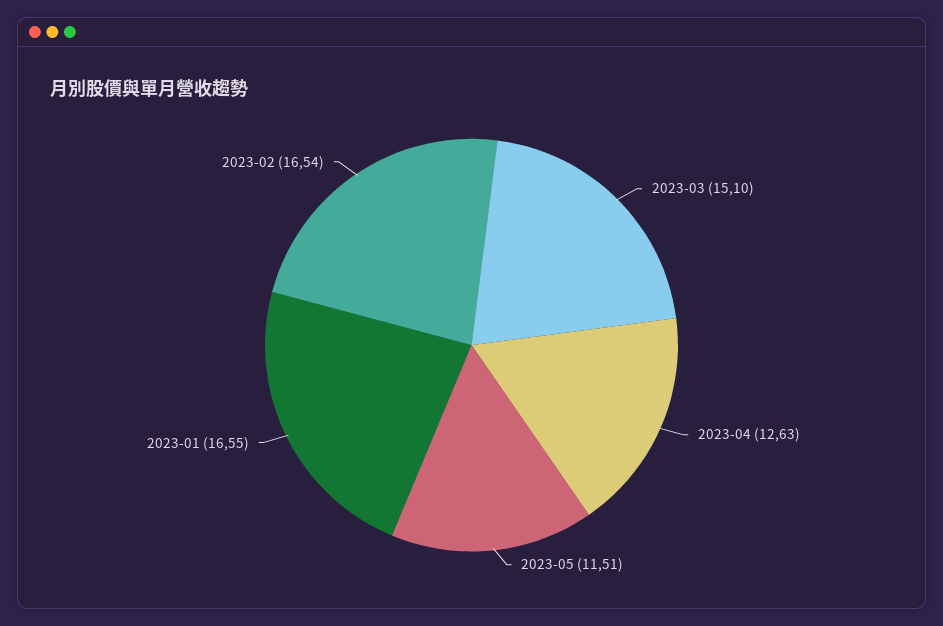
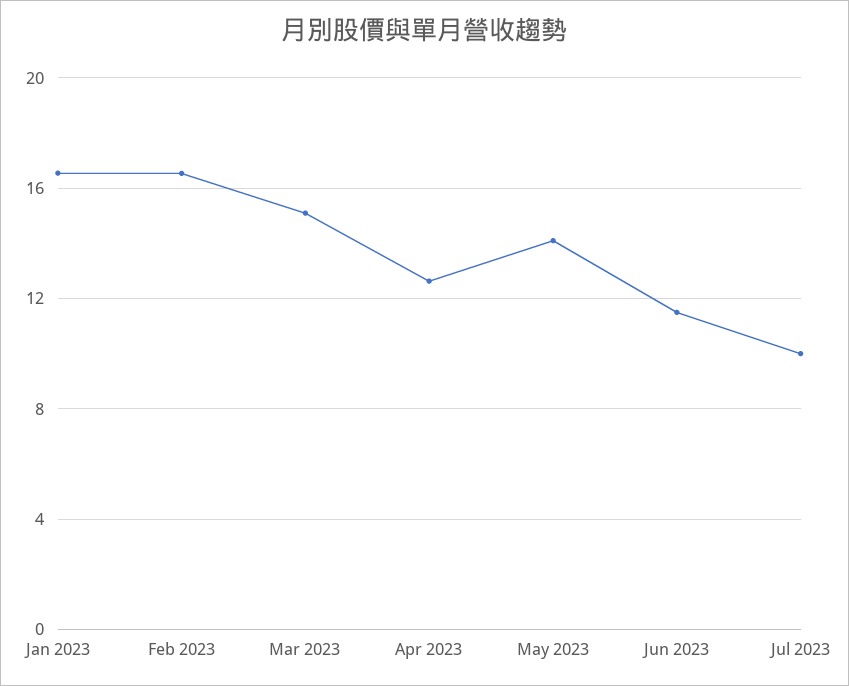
2023-05: 11.51 -> 14
Jun 2023: none -> 11.5
Jul 2023: none -> 10

